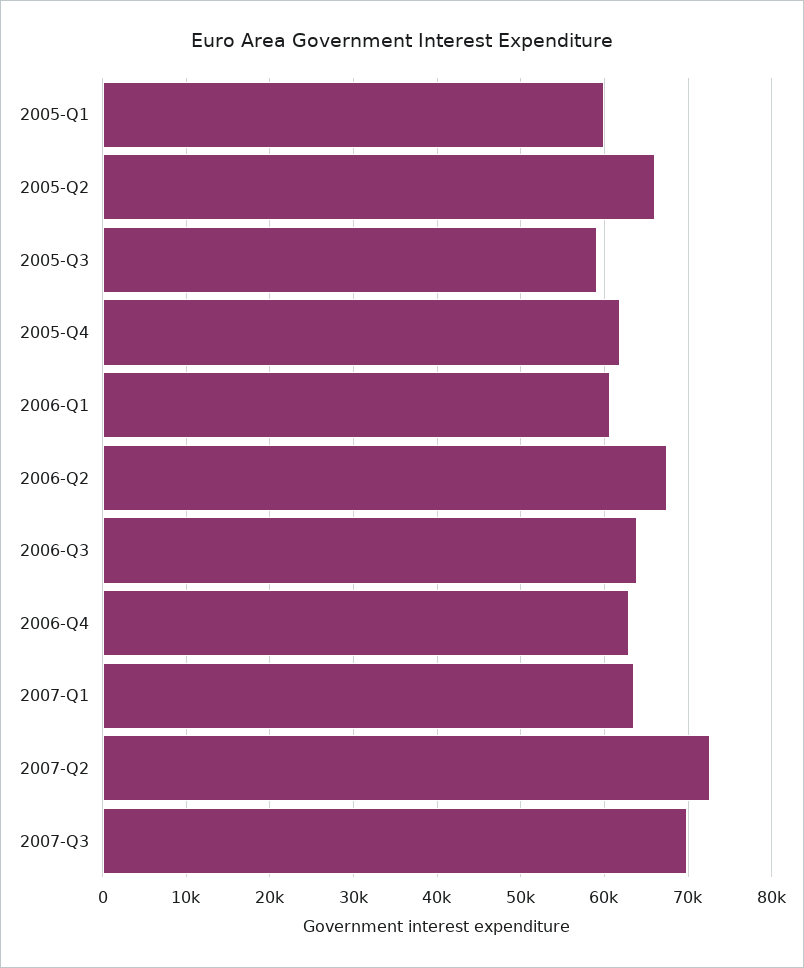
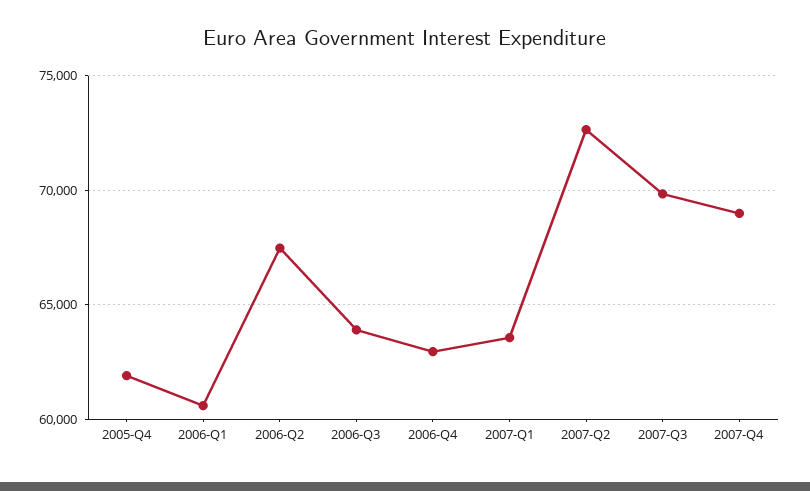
2005-Q1: 60000 -> none
2005-Q2: 66000 -> none
2005-Q3: 59000 -> none
2007-Q4: none -> 69000

